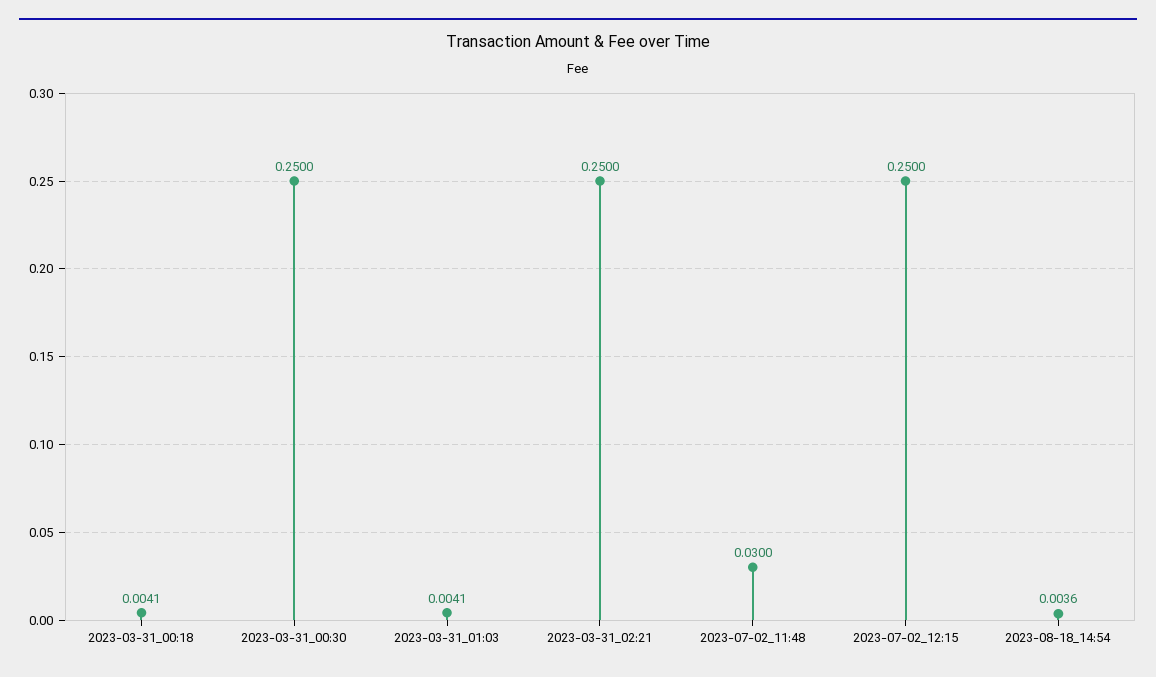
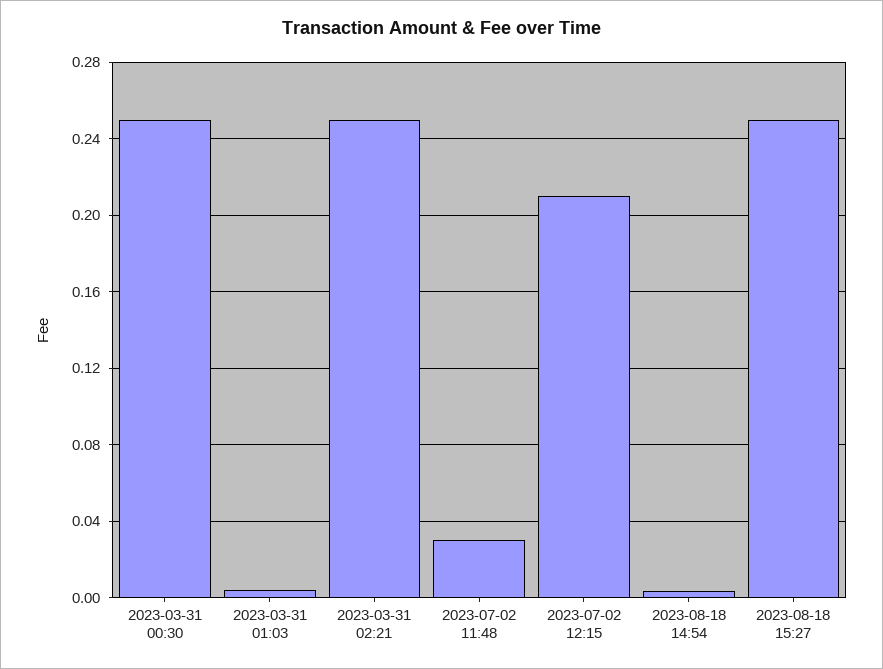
2023-03-31_00:18: 0.0041 -> none
2023-07-02_12:15: 0.25 -> 0.21
2023-08-18 15:27: none -> 0.25

